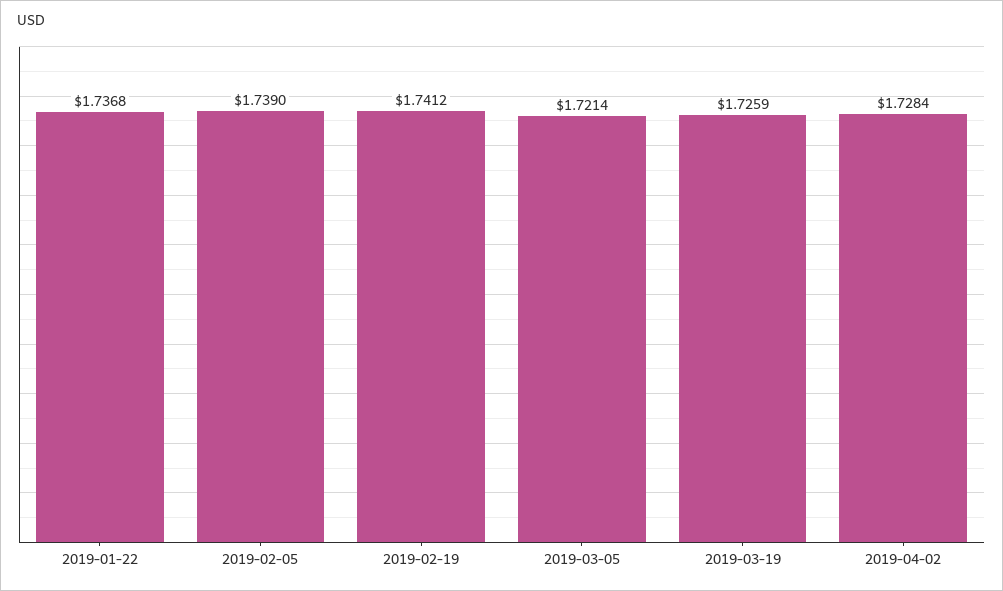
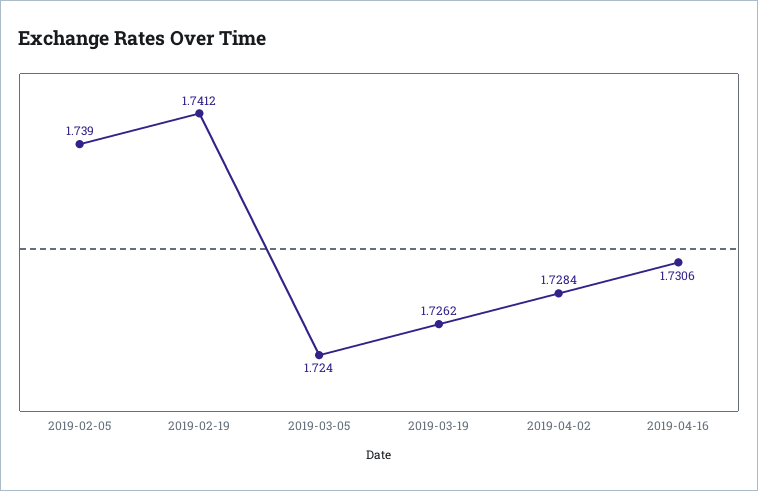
2019-01-22: 1.7368 -> none
2019-03-05: 1.7214 -> 1.724
2019-03-19: 1.7259 -> 1.7262
2019-04-16: none -> 1.7306

